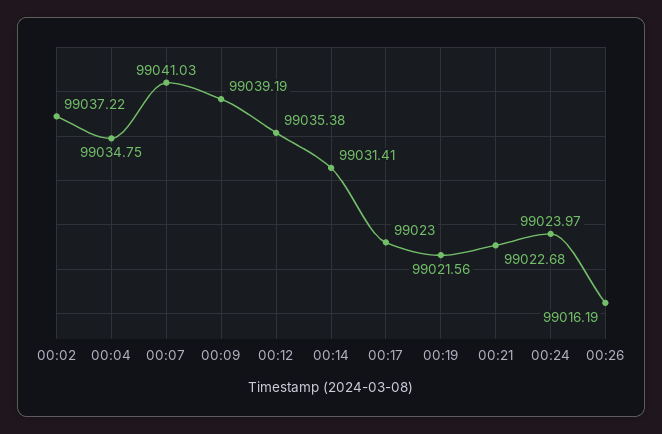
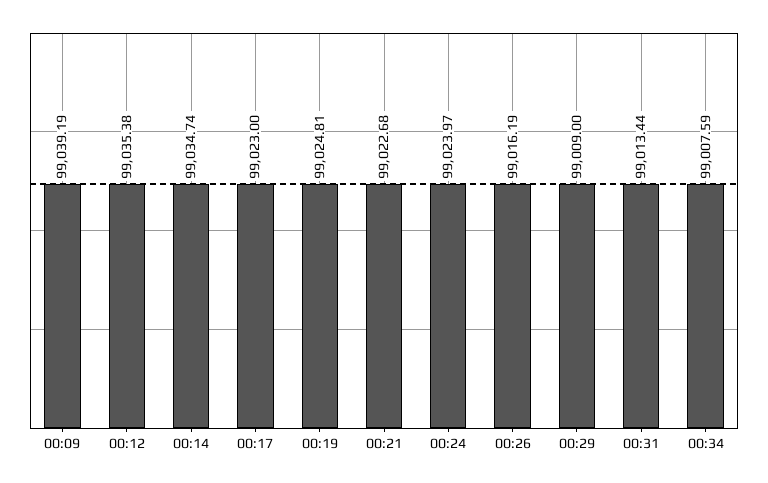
00:02: 99037.22 -> none
00:04: 99034.75 -> none
00:07: 99041.03 -> none
00:14: 99031.41 -> 99034.74
00:19: 99021.56 -> 99024.81
00:29: none -> 99009
00:31: none -> 99013.44
00:34: none -> 99007.59

